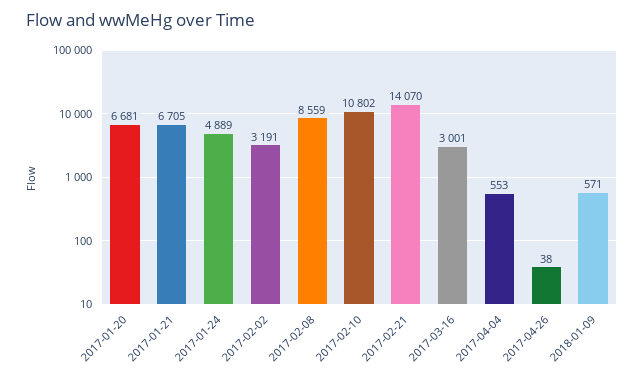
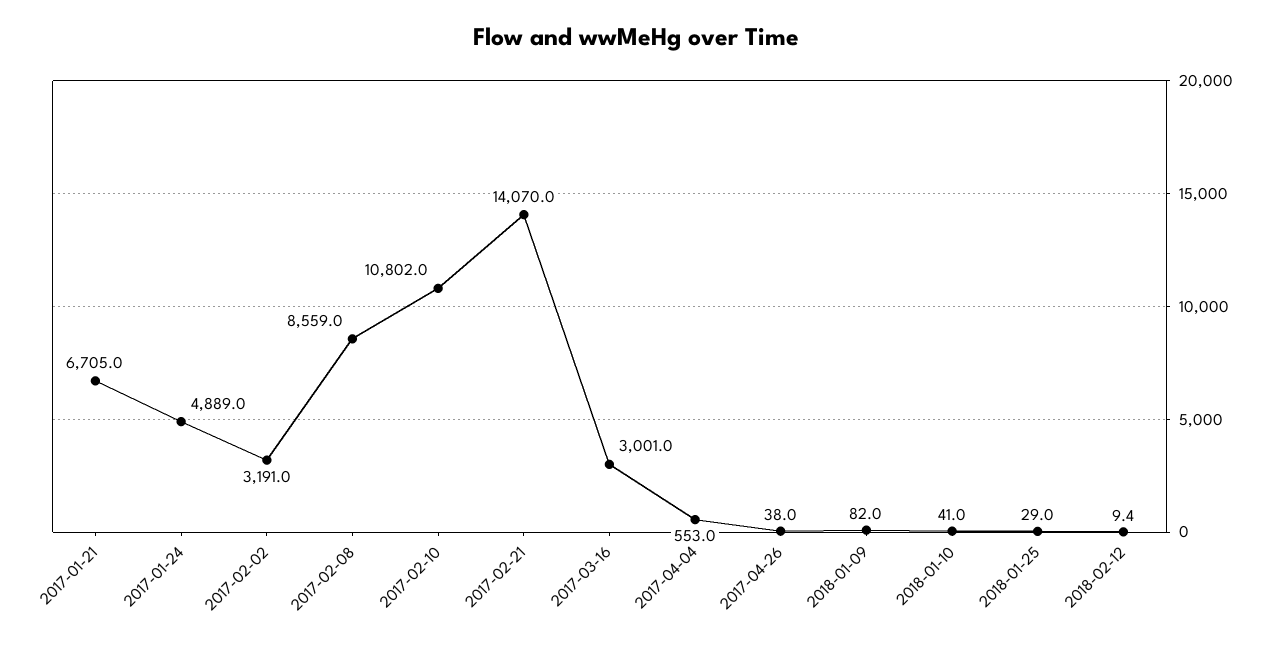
2017-01-20: 6681 -> none
2018-01-09: 571 -> 82
2018-01-10: none -> 41
2018-01-25: none -> 29
2018-02-12: none -> 9.4

